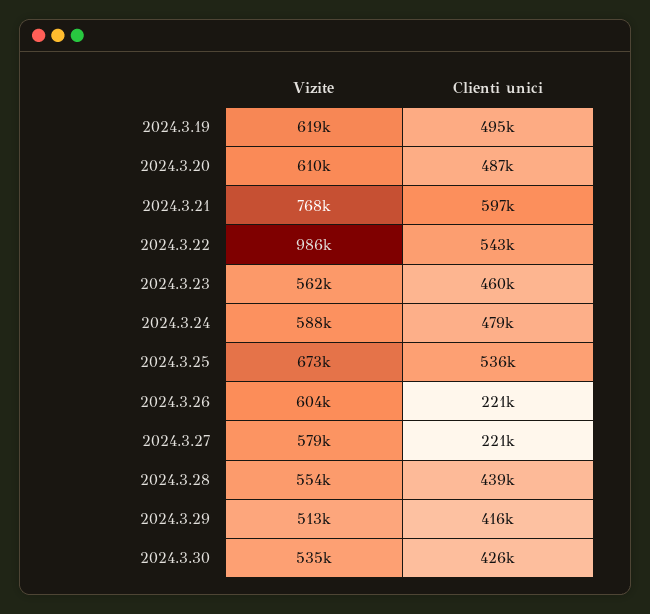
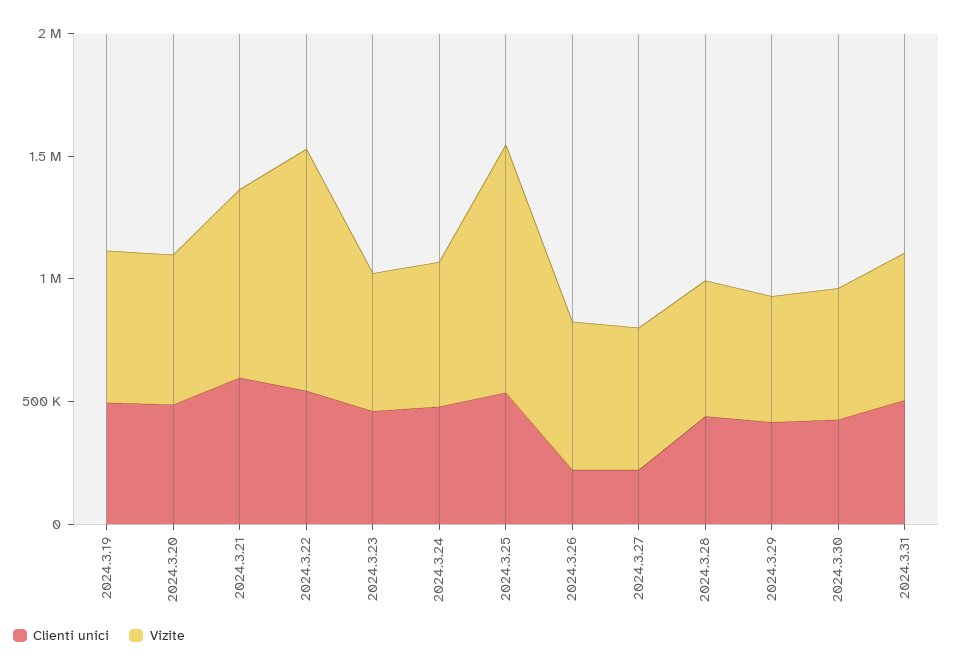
Vizite, 2024.3.25: 673000 -> 1000000
Clienti unici, 2024.3.31: none -> 500000
Vizite, 2024.3.31: none -> 600000

